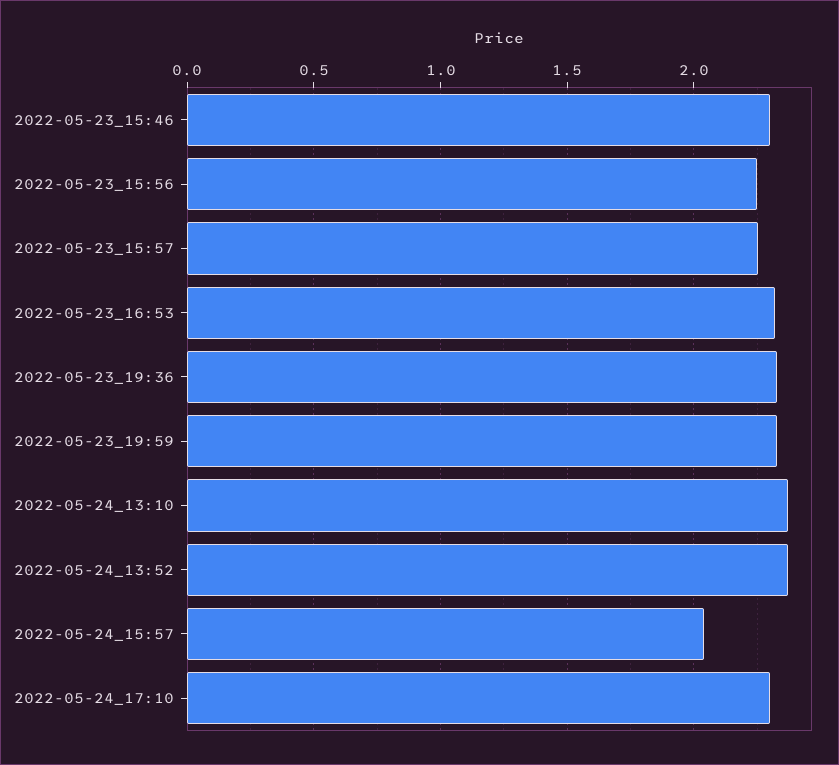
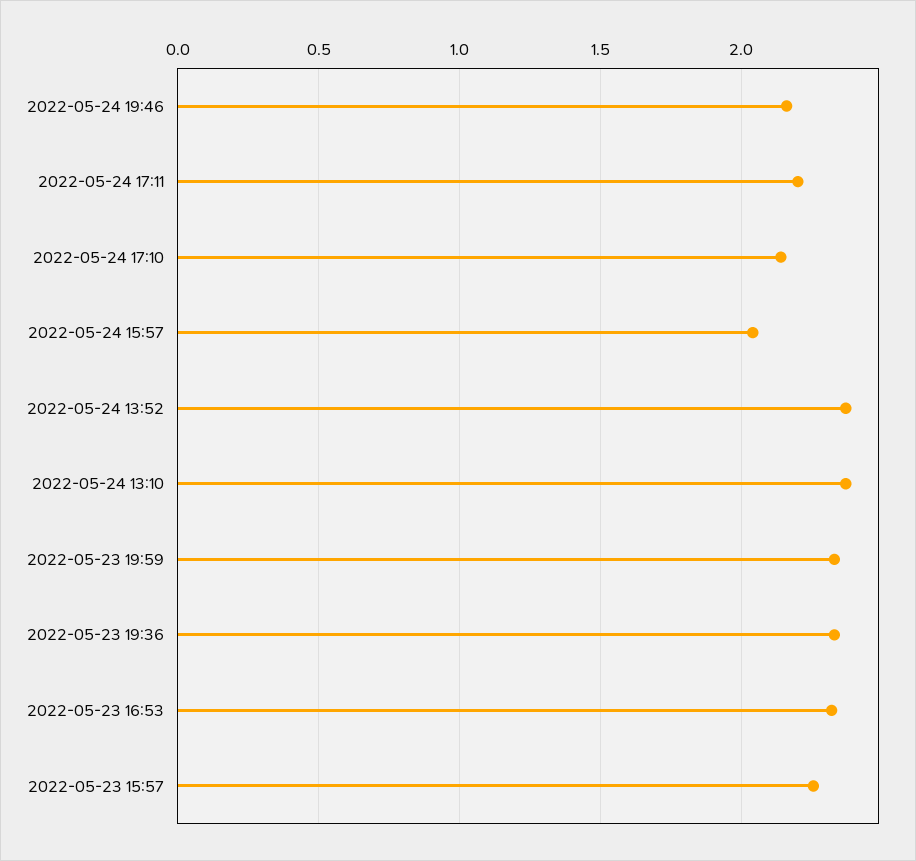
2022-05-23_15:46: 2.3 -> none
2022-05-23_15:56: 2.25 -> none
2022-05-24_17:10: 2.3 -> 2.15
2022-05-24 19:46: none -> 2.15
2022-05-24 17:11: none -> 2.2

